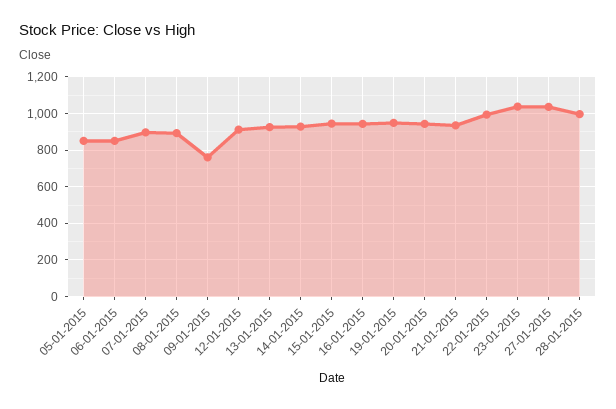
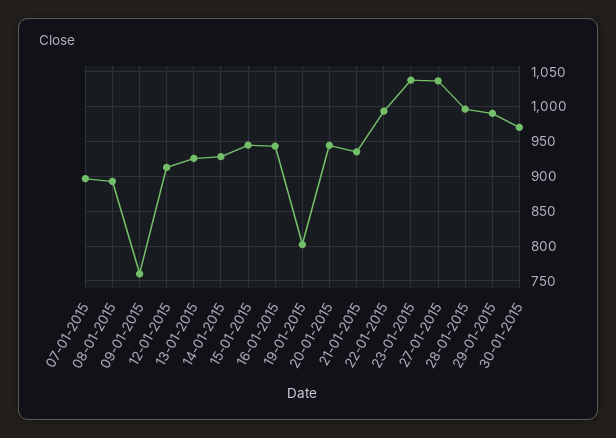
05-01-2015: 850 -> none
06-01-2015: 850 -> none
19-01-2015: 950 -> 800
29-01-2015: none -> 990
30-01-2015: none -> 970

